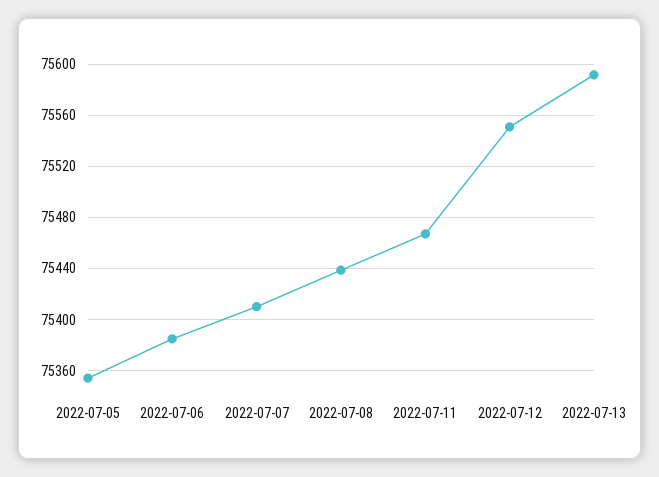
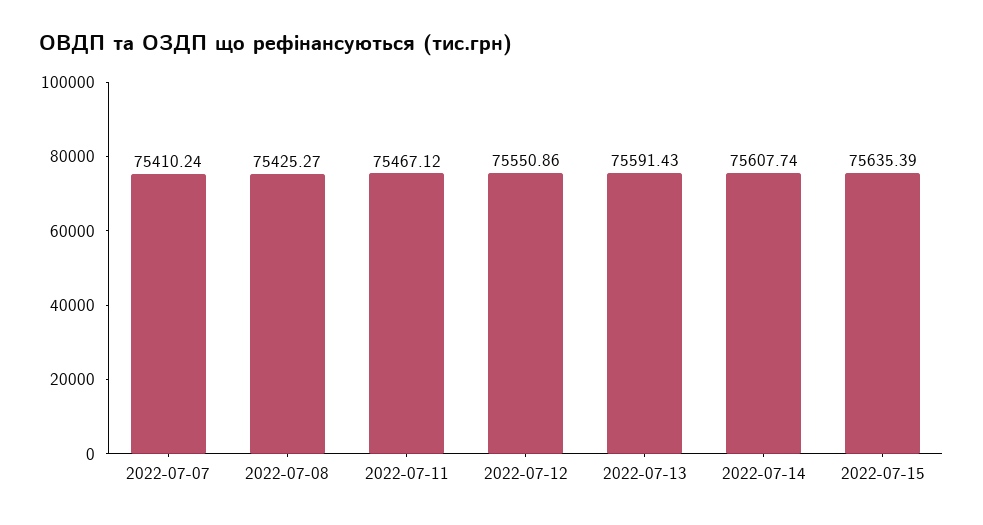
2022-07-05: 75355 -> none
2022-07-06: 75385 -> none
2022-07-08: 75440 -> 75425.27
2022-07-14: none -> 75607.74
2022-07-15: none -> 75635.39

